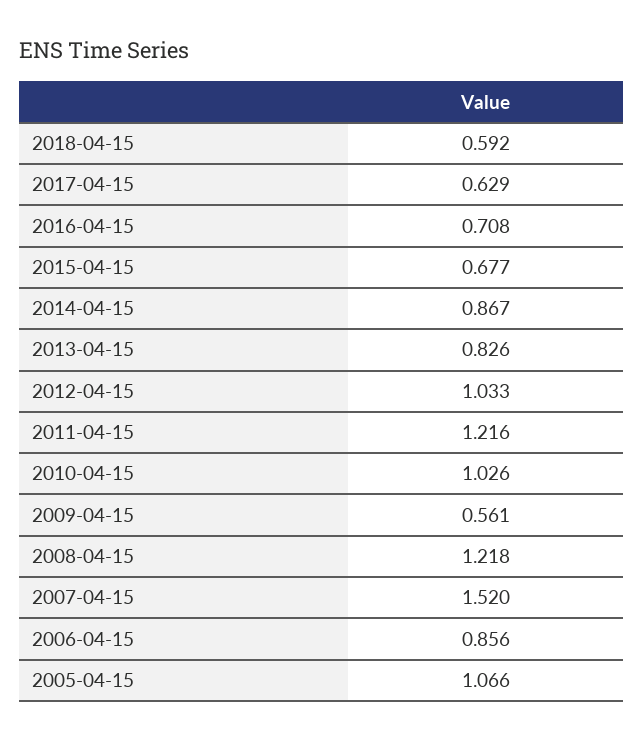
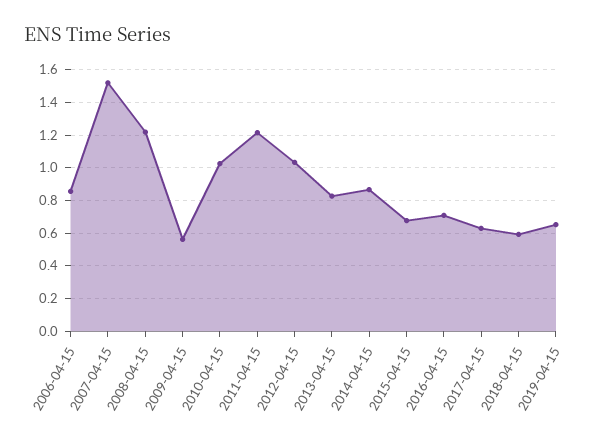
2005-04-15: 1.066 -> none
2019-04-15: none -> 0.65

